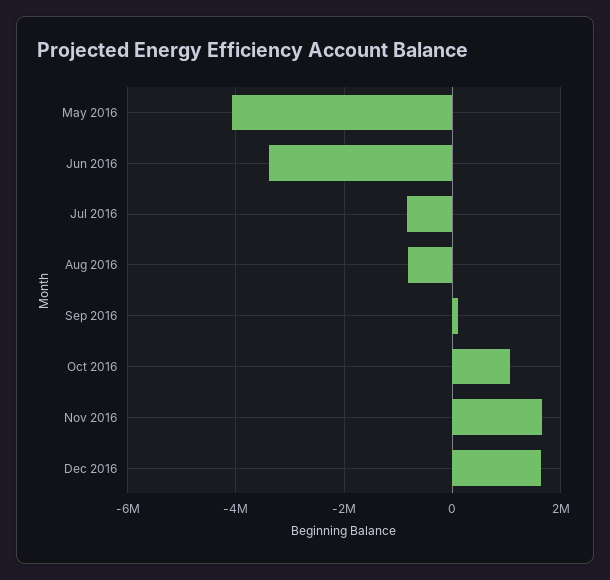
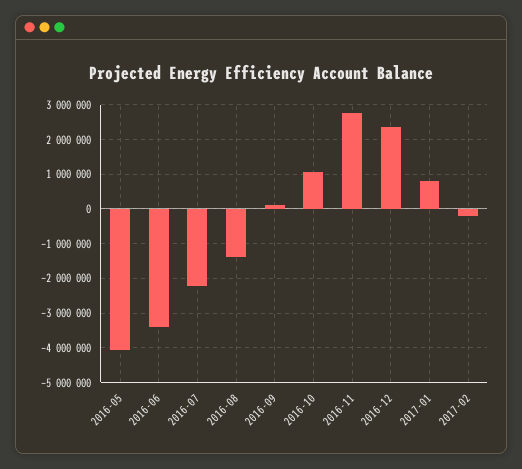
Jul 2016: -800000 -> -2200000
Aug 2016: -800000 -> -1400000
Nov 2016: 1600000 -> 2800000
Dec 2016: 1600000 -> 2400000
2017-01: none -> 800000
2017-02: none -> -200000

